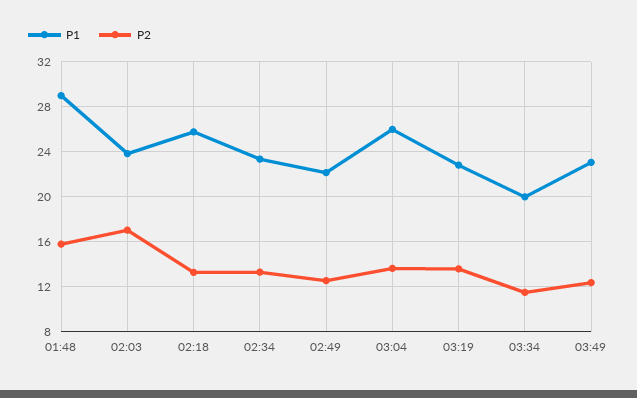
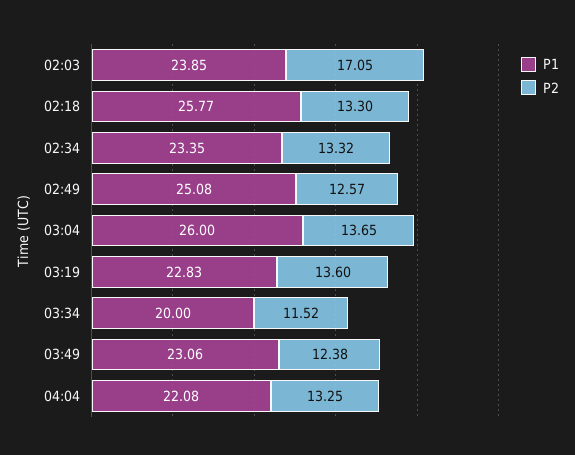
P1, 01:48: 29 -> none
P2, 01:48: 16 -> none
P1, 02:49: 22 -> 25.08
P1, 04:04: none -> 22.08
P2, 04:04: none -> 13.25

